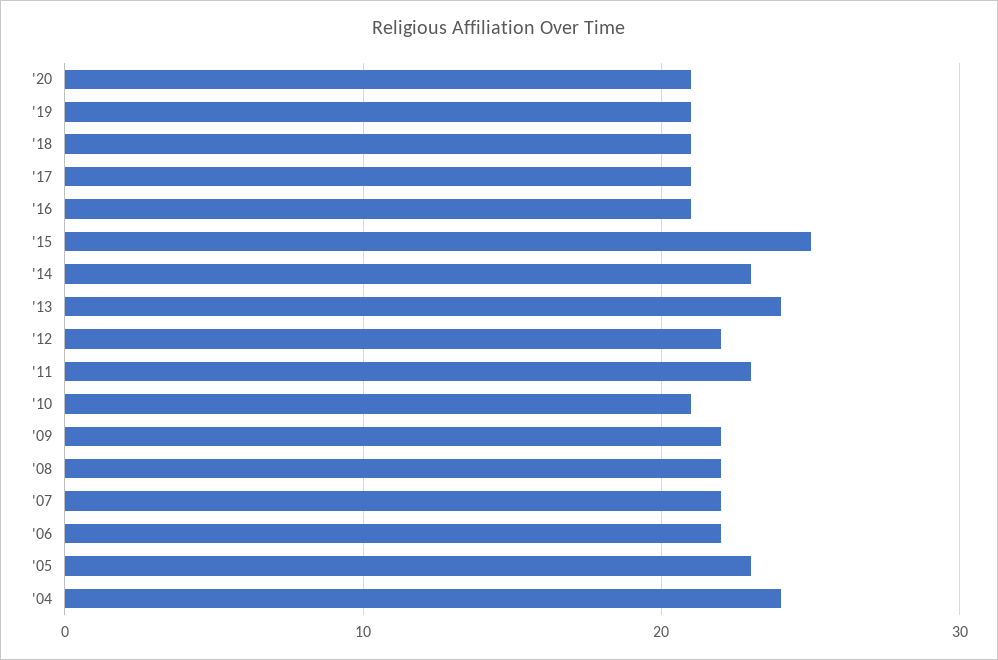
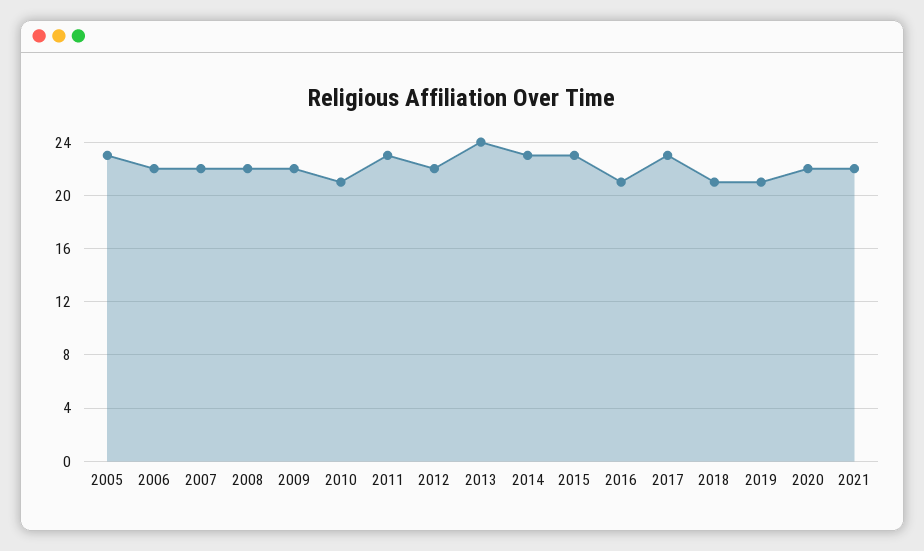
'20: 21 -> 22
'17: 21 -> 23
'15: 25 -> 23
'04: 24 -> none
2021: none -> 22

